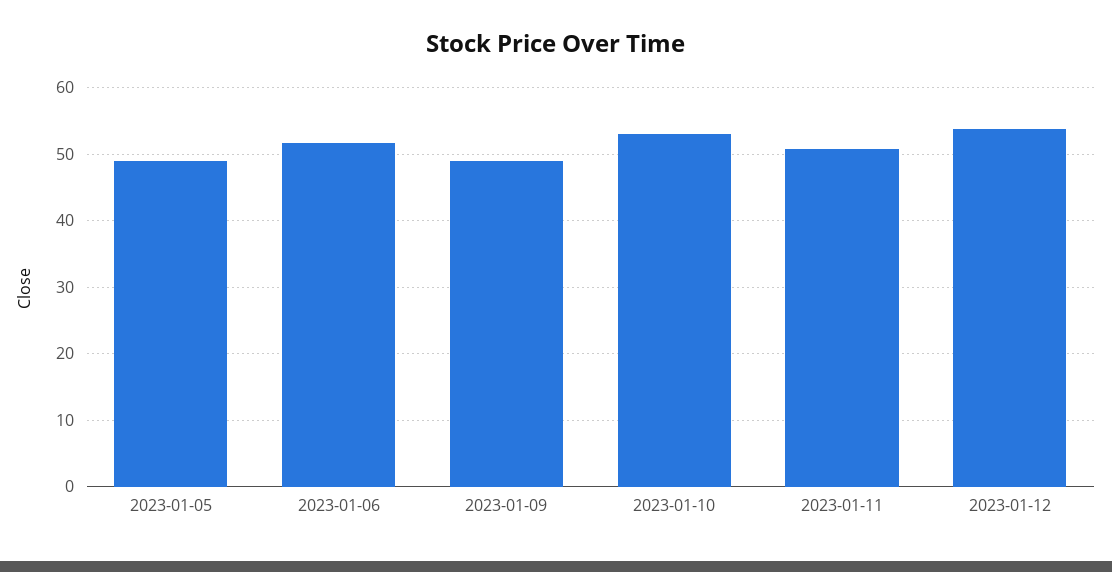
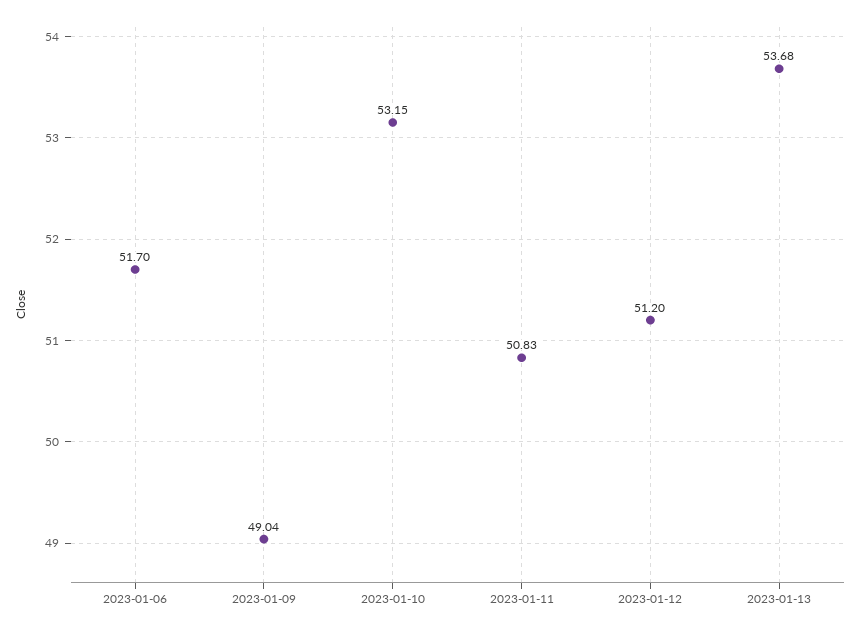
2023-01-05: 49 -> none
2023-01-12: 54 -> 51.2
2023-01-13: none -> 53.68

